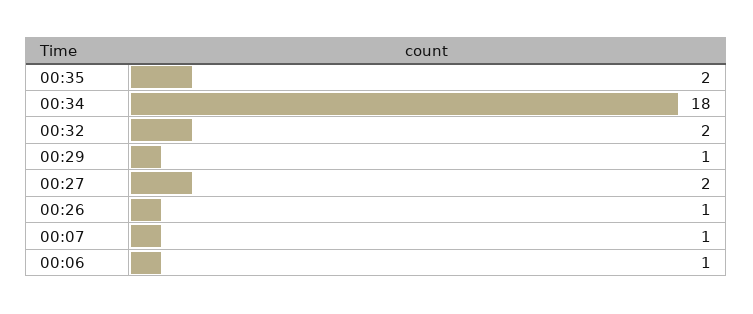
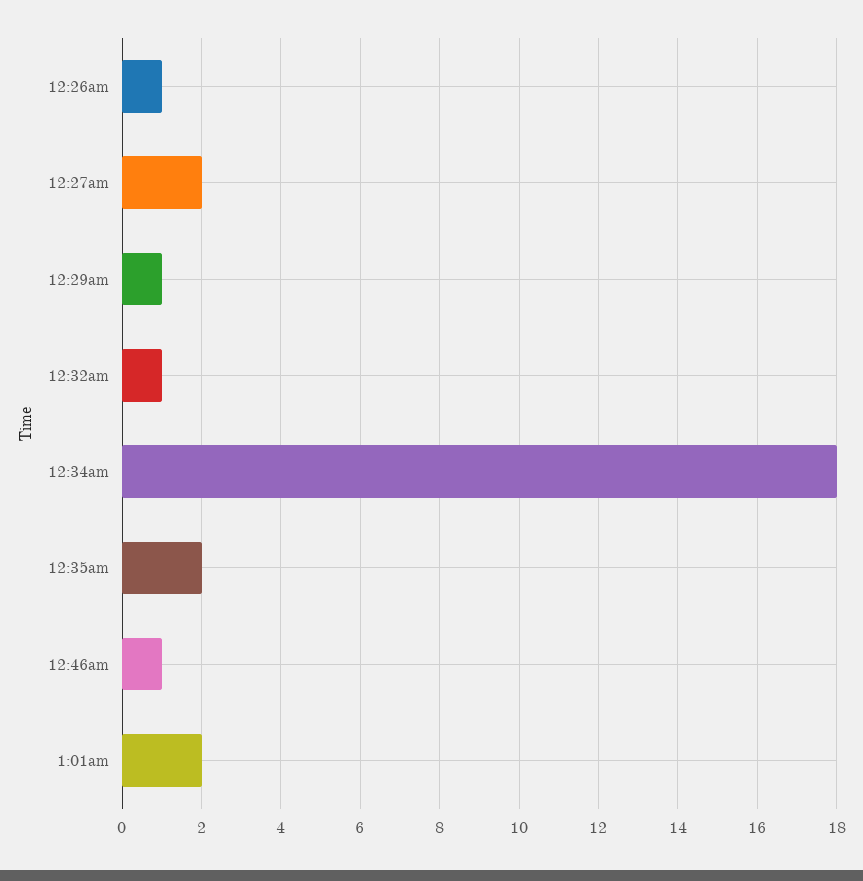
00:32: 2 -> 1
00:07: 1 -> none
00:06: 1 -> none
12:46am: none -> 1
1:01am: none -> 2

